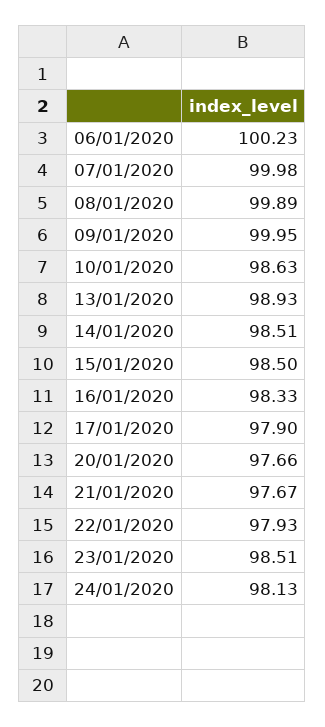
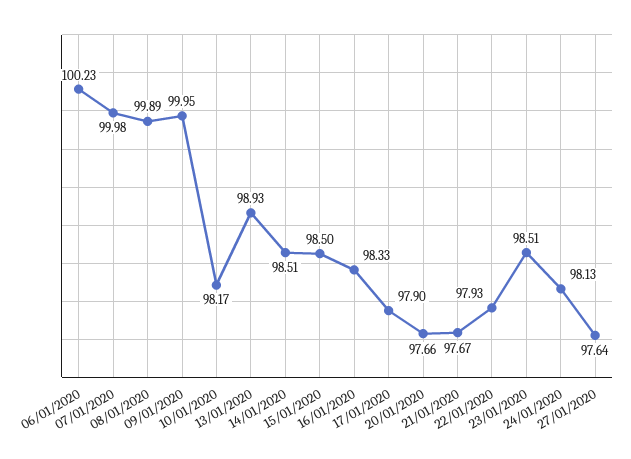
10/01/2020: 98.63 -> 98.17
27/01/2020: none -> 97.64

